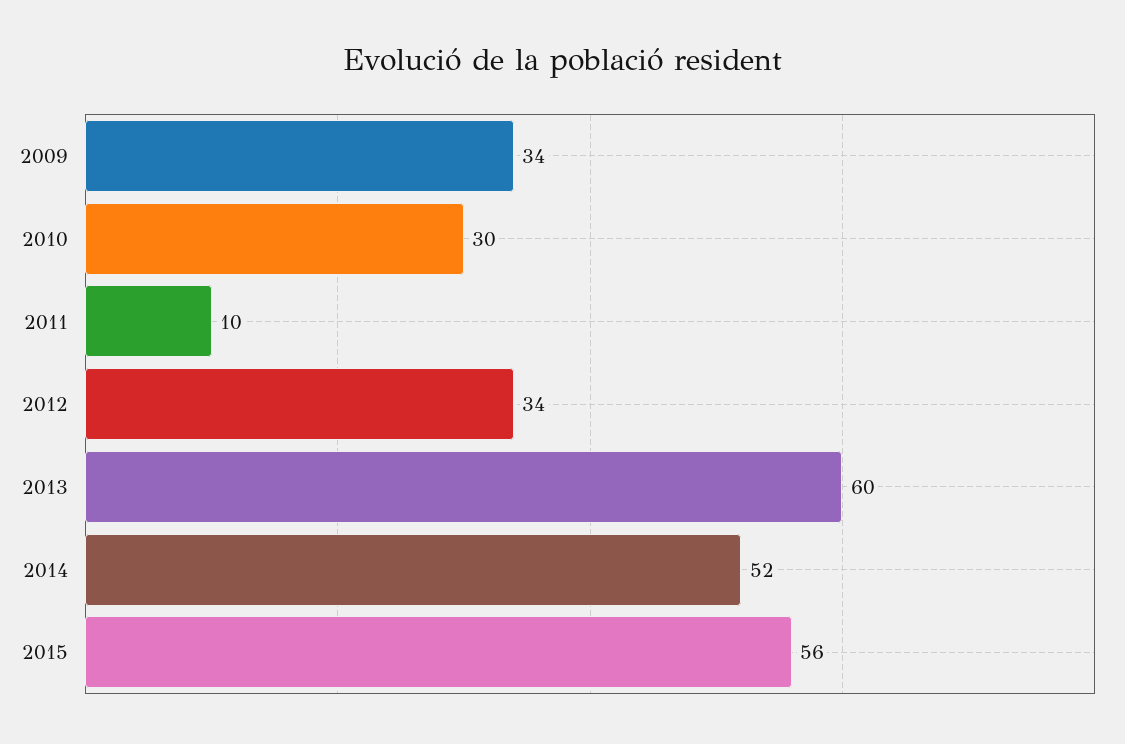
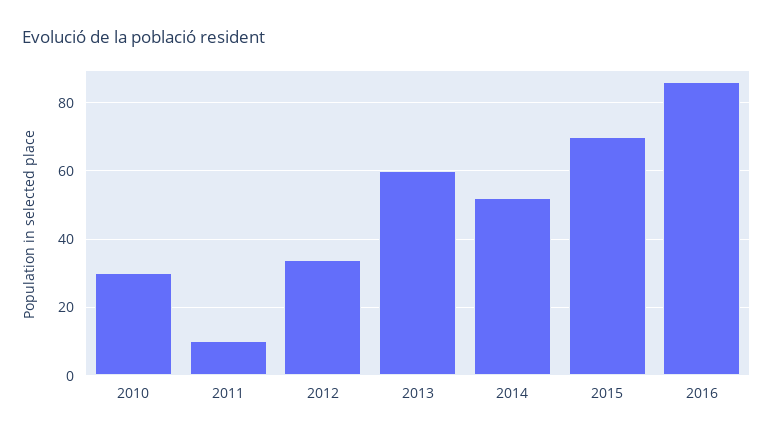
2009: 34 -> none
2015: 56 -> 70
2016: none -> 85

